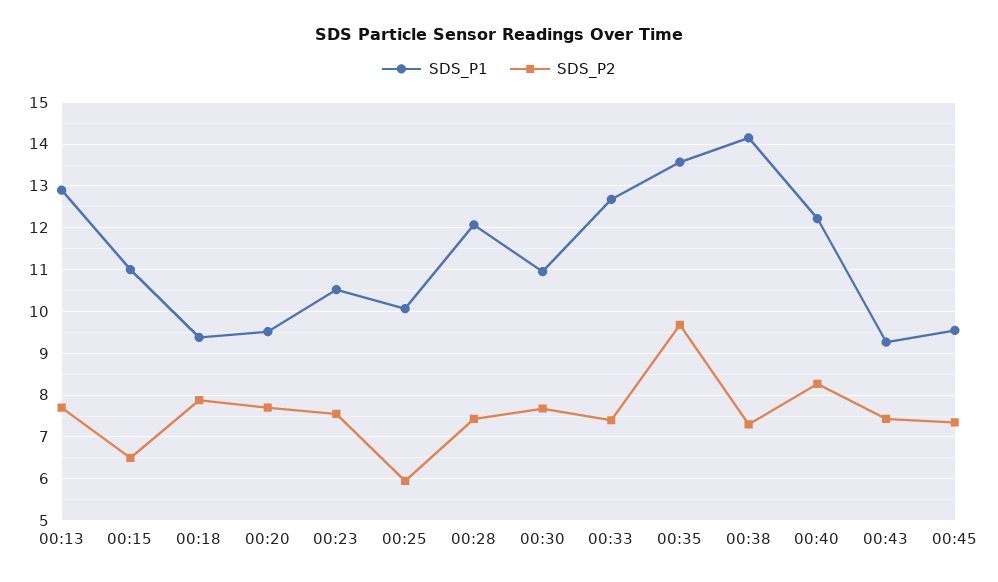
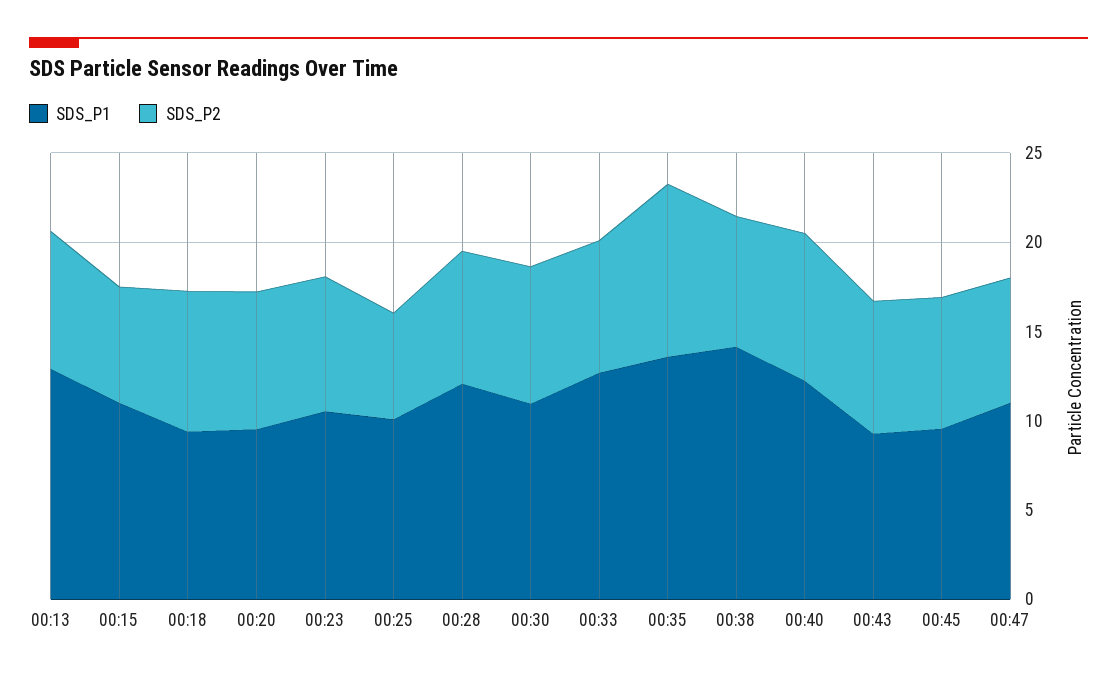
SDS_P1, 00:47: none -> 11
SDS_P2, 00:47: none -> 7

